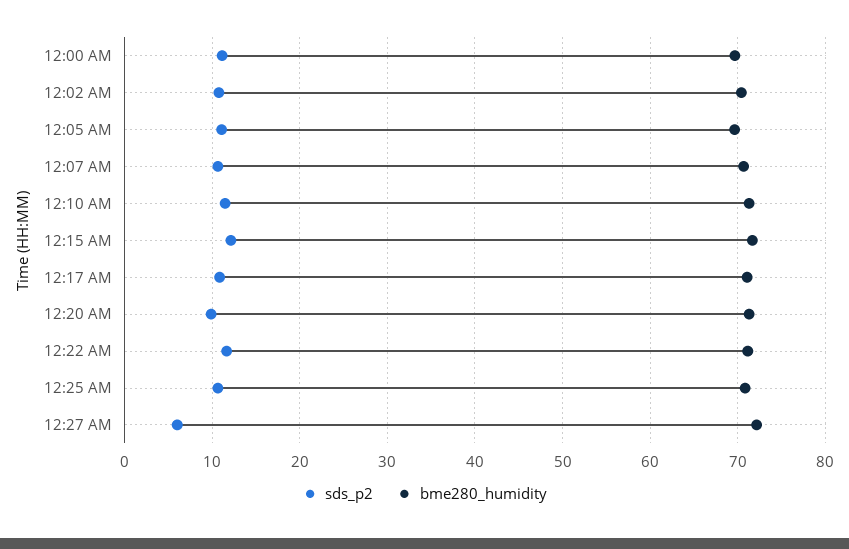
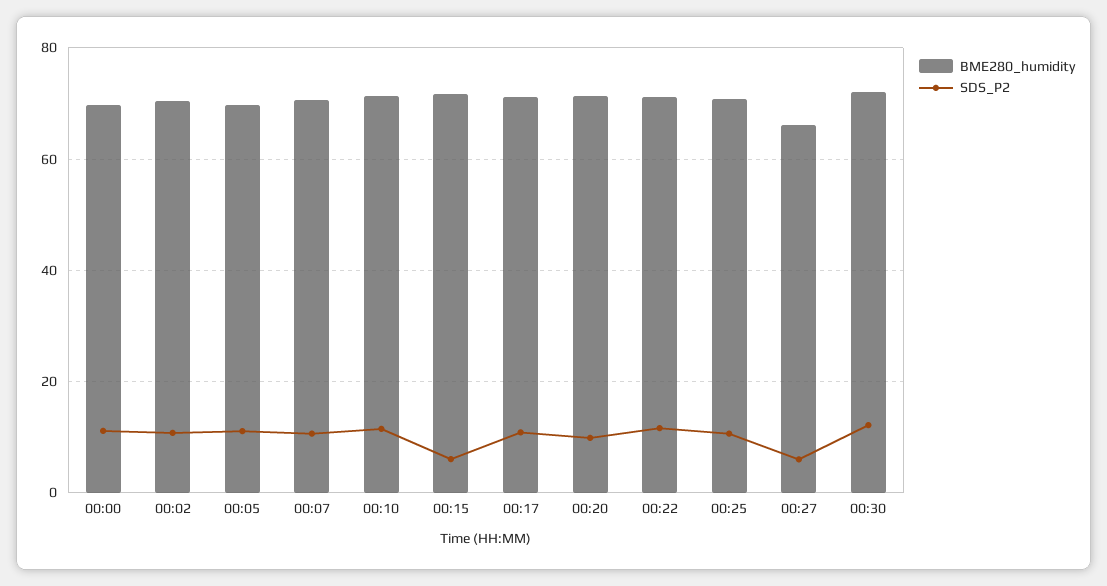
sds_p2, 12:15 AM: 12 -> 6
bme280_humidity, 12:27 AM: 72 -> 66
bme280_humidity, 00:30: none -> 72
sds_p2, 00:30: none -> 12

